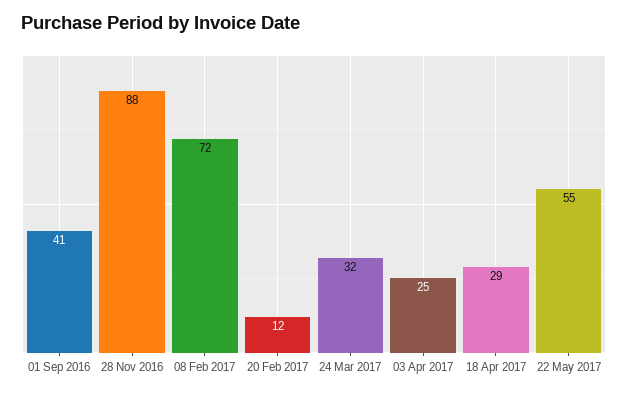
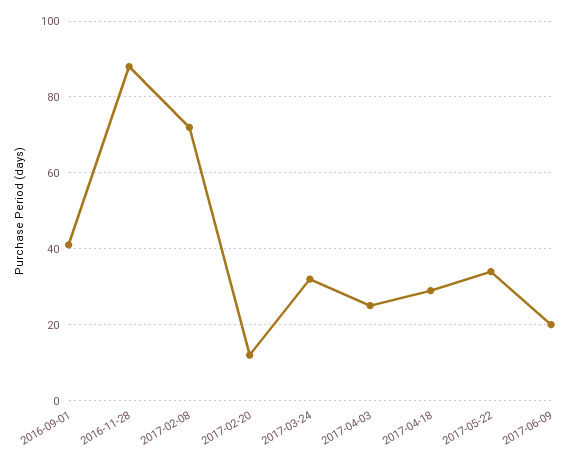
22 May 2017: 55 -> 35
2017-06-09: none -> 20

